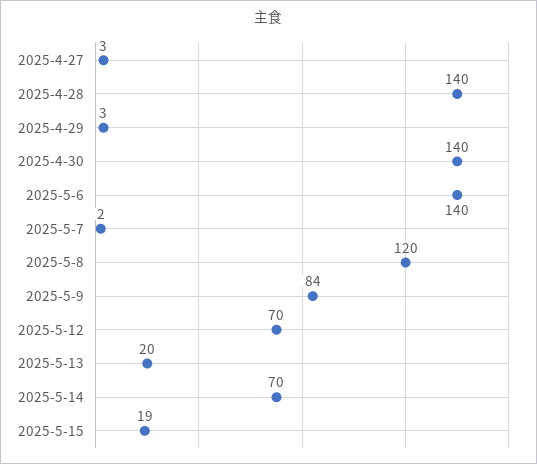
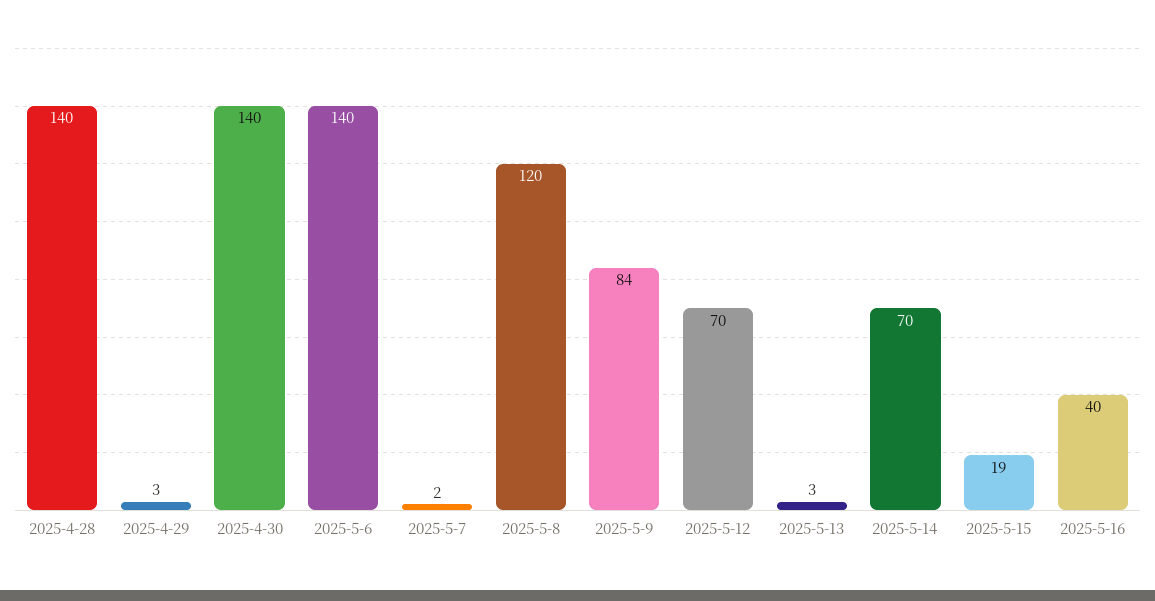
2025-4-27: 3 -> none
2025-5-13: 20 -> 3
2025-5-16: none -> 40

